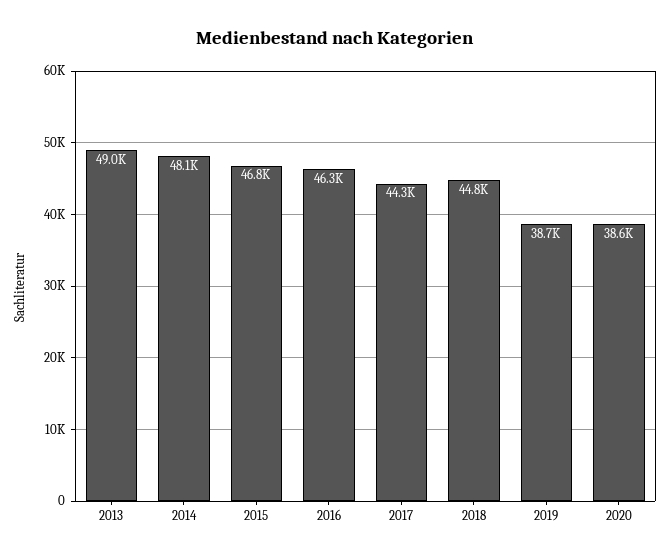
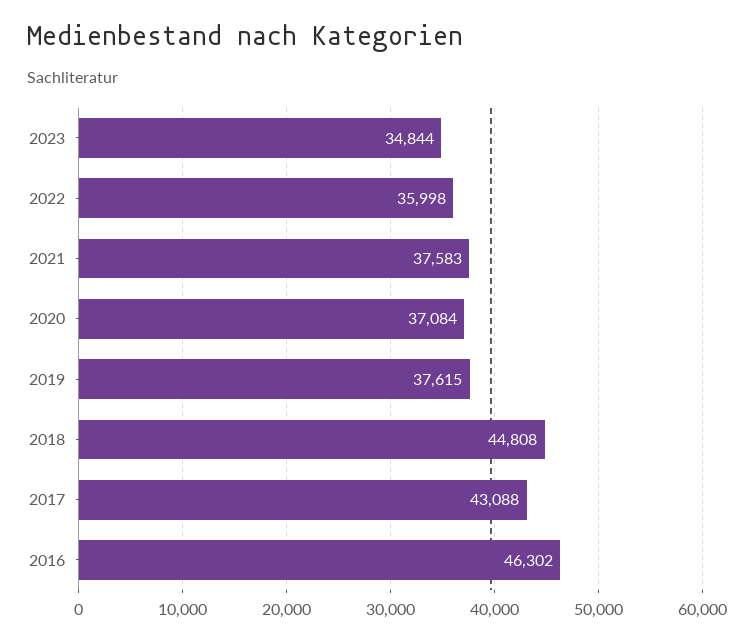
2013: 49000 -> none
2014: 48100 -> none
2015: 46800 -> none
2017: 44300 -> 43088
2019: 38700 -> 37615
2020: 38600 -> 37084
2023: none -> 34844
2022: none -> 35998
2021: none -> 37583

